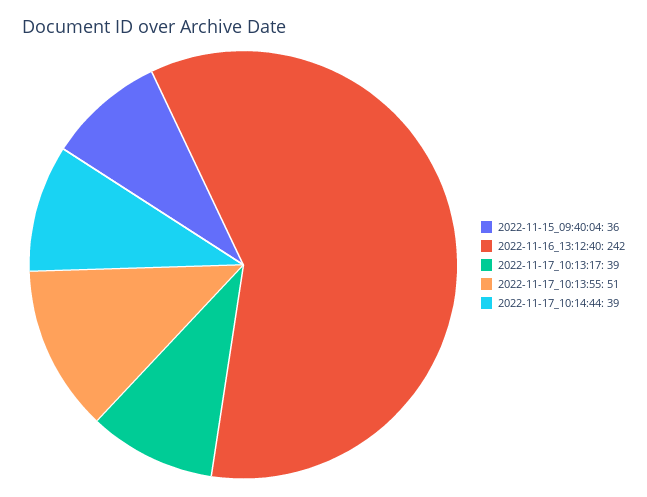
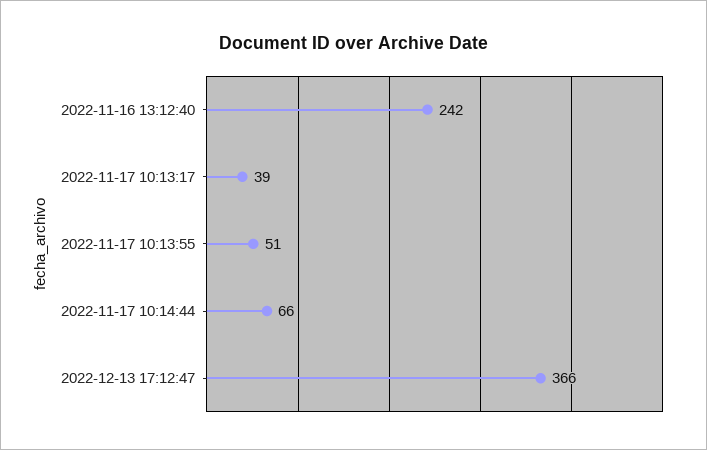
2022-11-15_09:40:04: 36 -> none
2022-11-17_10:14:44: 39 -> 66
2022-12-13 17:12:47: none -> 366

